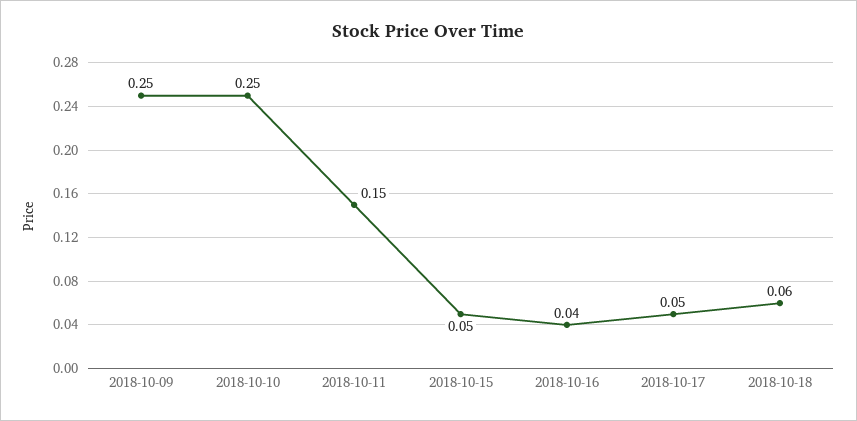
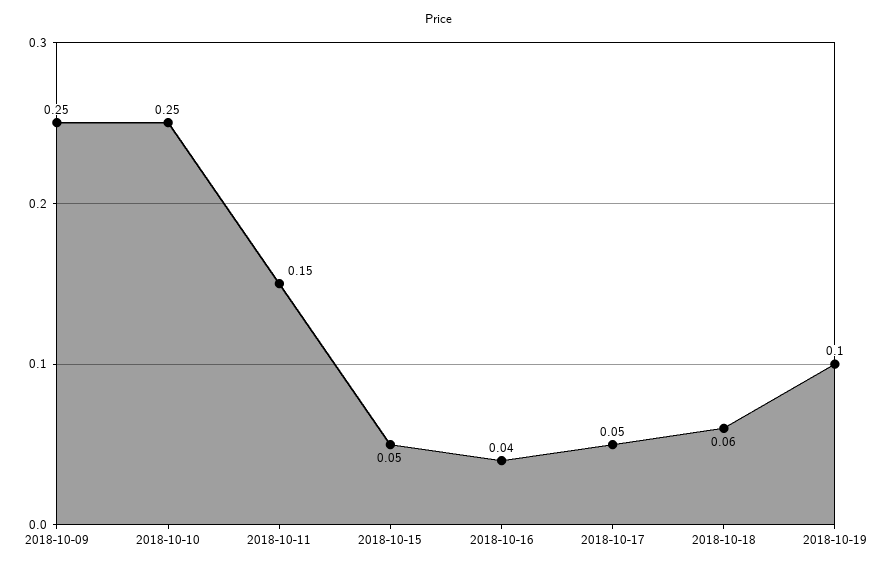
2018-10-19: none -> 0.1

